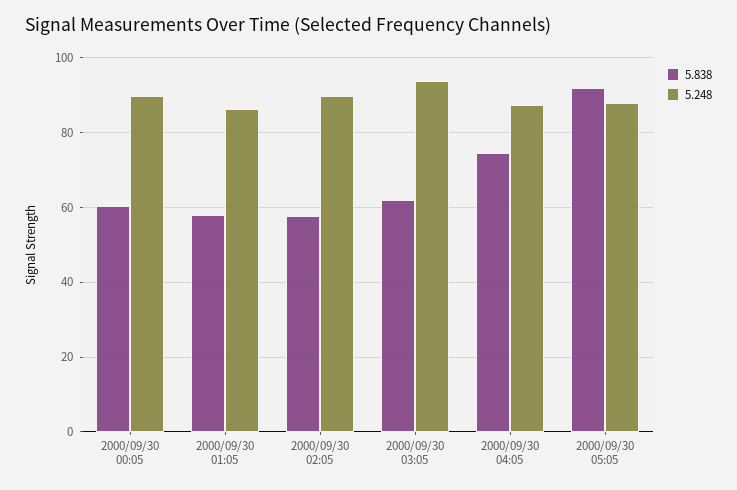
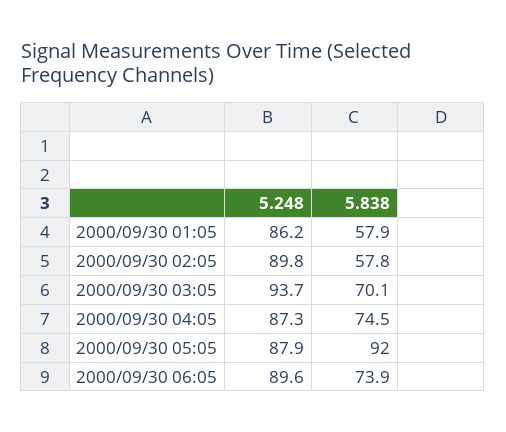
5.838, 2000/09/30 00:05: 60 -> none
5.248, 2000/09/30 00:05: 90 -> none
5.838, 2000/09/30 03:05: 62 -> 70.1
5.248, 2000/09/30 06:05: none -> 89.6
5.838, 2000/09/30 06:05: none -> 73.9

